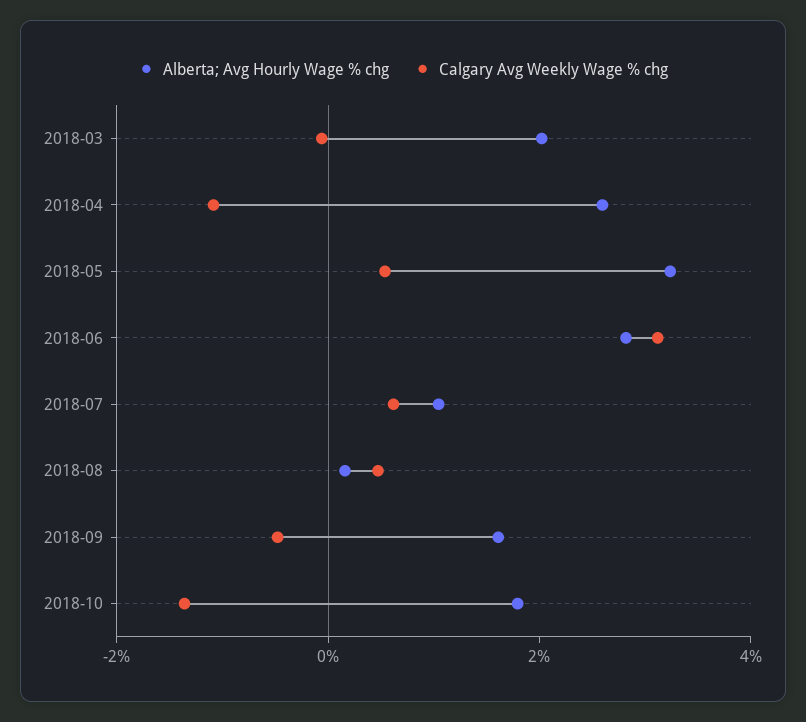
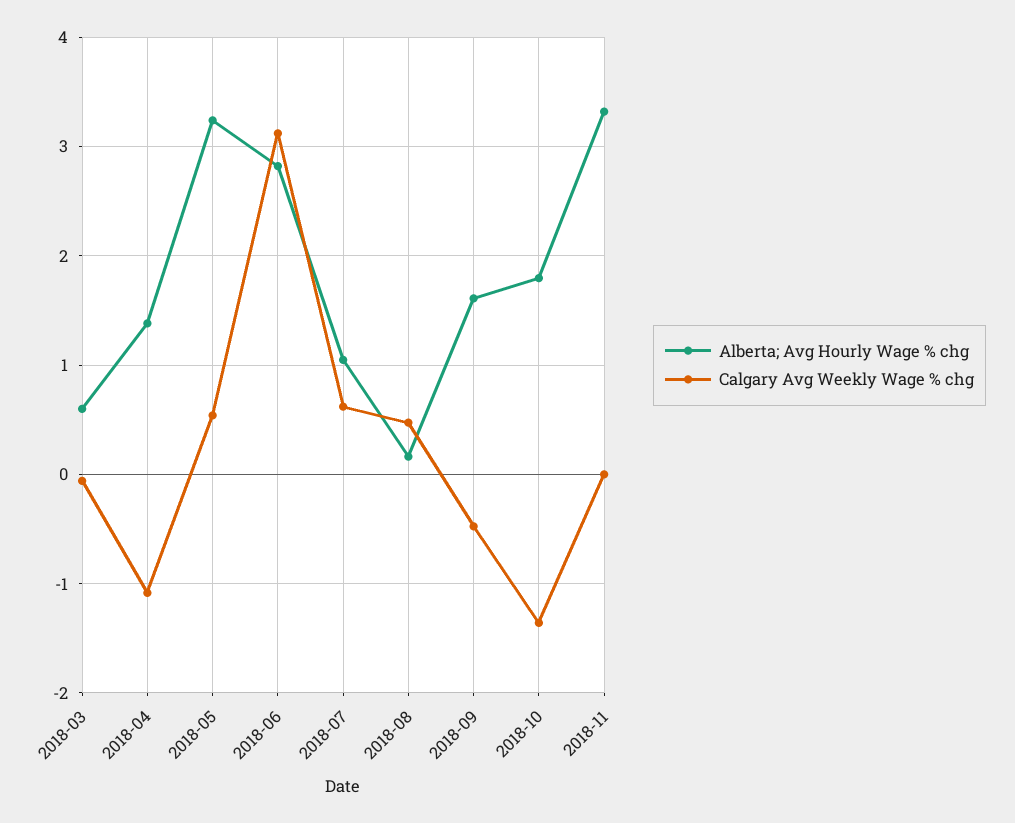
Alberta; Avg Hourly Wage % chg, 2018-03: 2 -> 0.6
Alberta; Avg Hourly Wage % chg, 2018-04: 2.5 -> 1.4
Alberta; Avg Hourly Wage % chg, 2018-11: none -> 3.3
Calgary Avg Weekly Wage % chg, 2018-11: none -> 0

